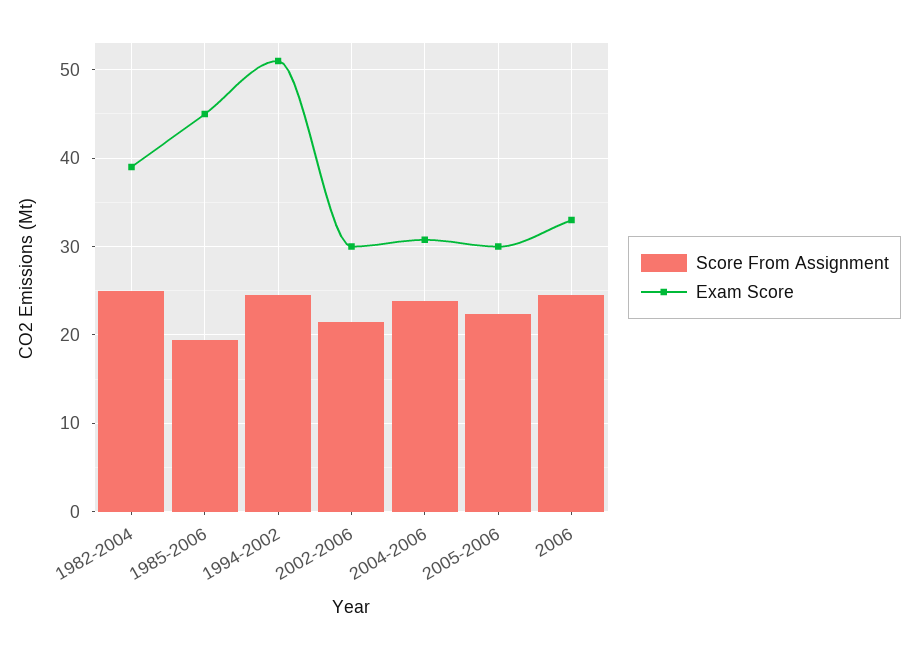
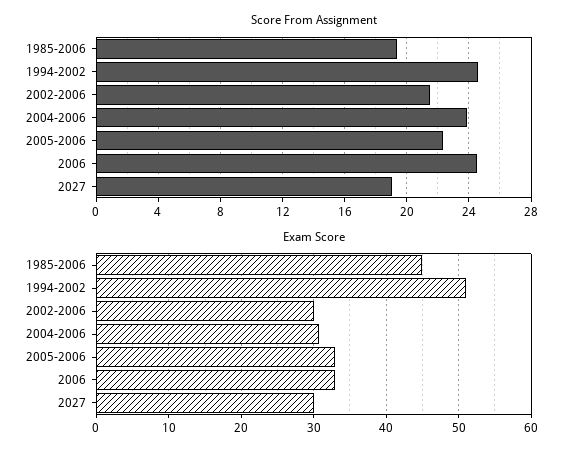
Score From Assignment, 1982-2004: 25 -> none
Exam Score, 1982-2004: 39 -> none
Exam Score, 2005-2006: 30 -> 33
Score From Assignment, 2027: none -> 19
Exam Score, 2027: none -> 30

